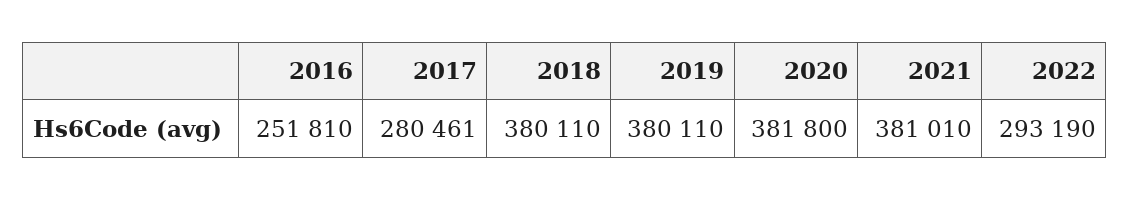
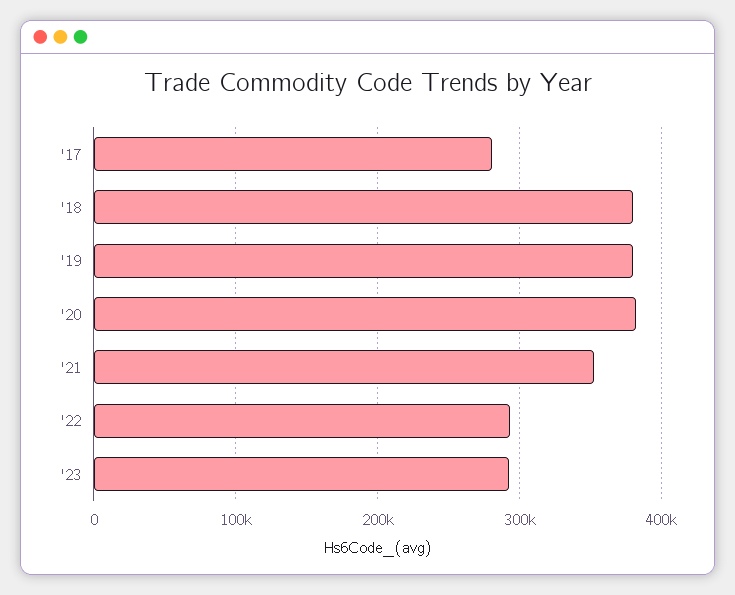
2016: 251810 -> none
2021: 381010 -> 350000
'23: none -> 290000

